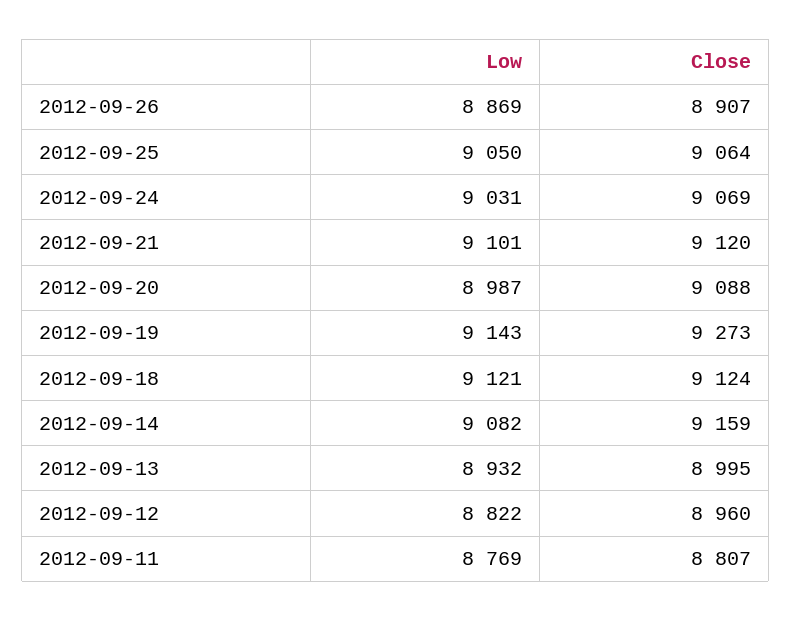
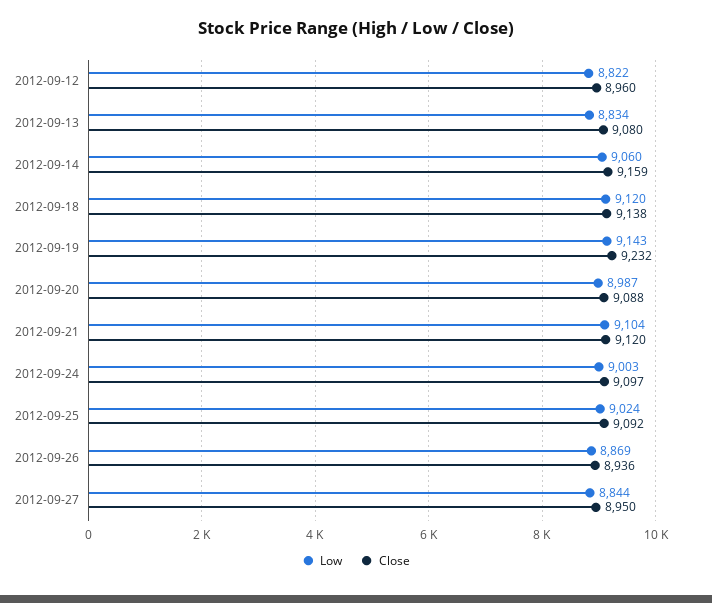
Close, 2012-09-26: 8907 -> 8936
Low, 2012-09-25: 9050 -> 9024
Close, 2012-09-25: 9064 -> 9092
Low, 2012-09-24: 9031 -> 9003
Close, 2012-09-24: 9069 -> 9097
Low, 2012-09-21: 9101 -> 9104
Close, 2012-09-19: 9273 -> 9232
Low, 2012-09-18: 9121 -> 9120
Close, 2012-09-18: 9124 -> 9138
Low, 2012-09-14: 9082 -> 9060
Low, 2012-09-13: 8932 -> 8834
Close, 2012-09-13: 8995 -> 9080
Low, 2012-09-11: 8769 -> none
Close, 2012-09-11: 8807 -> none
Low, 2012-09-27: none -> 8844
Close, 2012-09-27: none -> 8950

